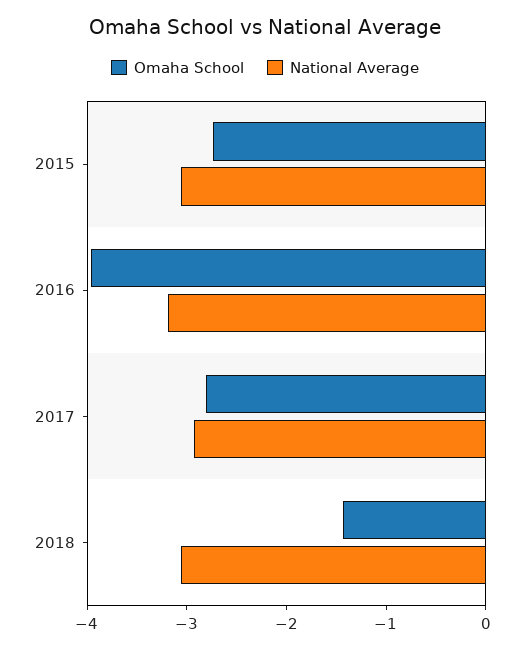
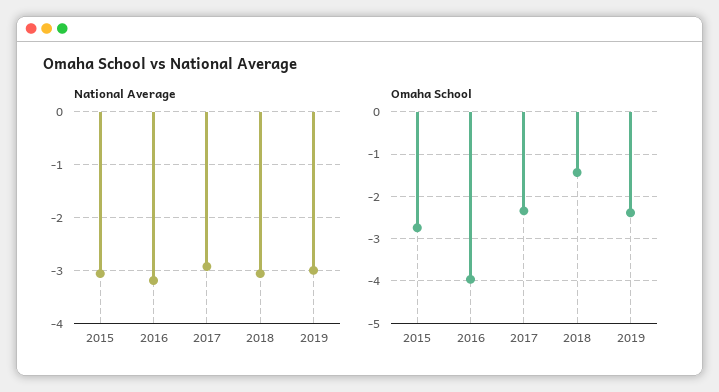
Omaha School, 2017: -2.8 -> -2.4
National Average, 2019: none -> -3
Omaha School, 2019: none -> -2.4

